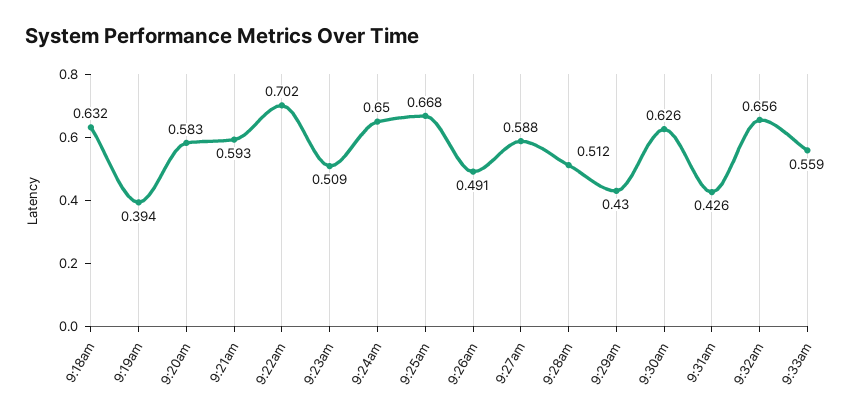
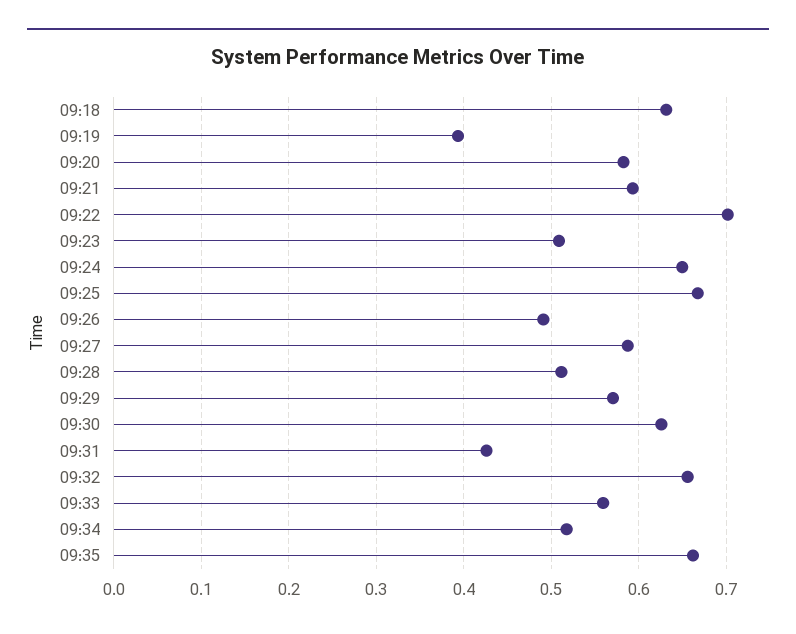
9:29am: 0.43 -> 0.57
09:34: none -> 0.52
09:35: none -> 0.66

